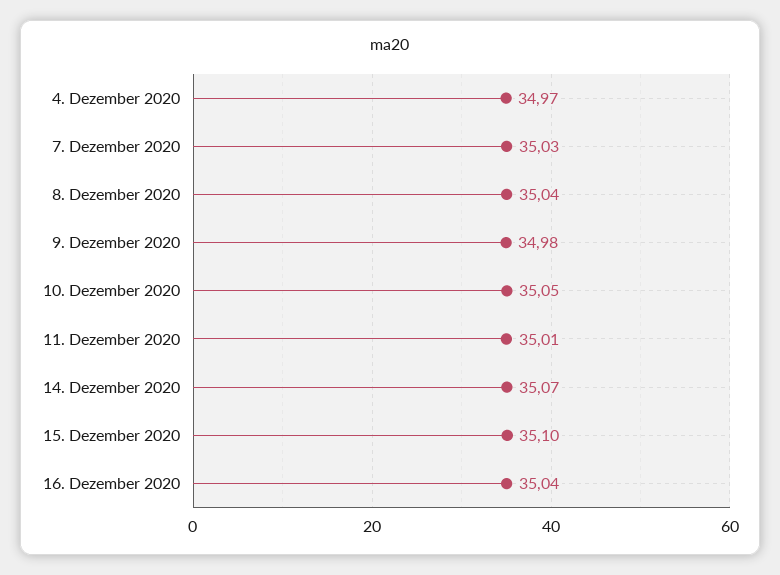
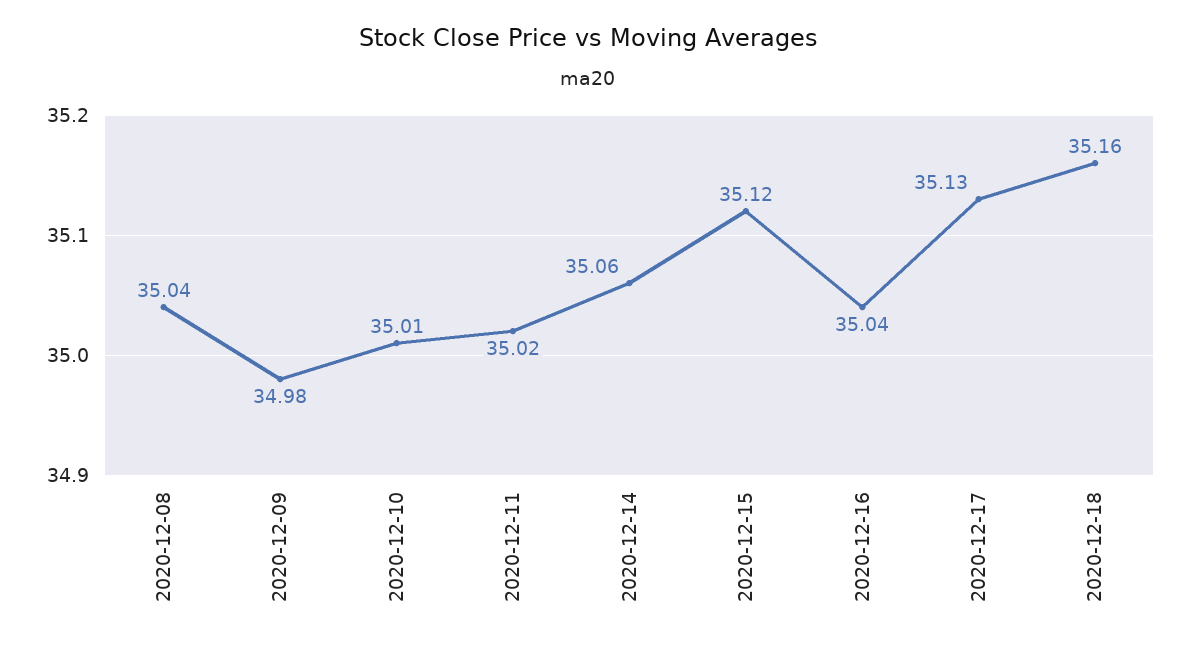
4. Dezember 2020: 34.97 -> none
7. Dezember 2020: 35.03 -> none
10. Dezember 2020: 35.05 -> 35.01
11. Dezember 2020: 35.01 -> 35.02
14. Dezember 2020: 35.07 -> 35.06
15. Dezember 2020: 35.1 -> 35.12
2020-12-17: none -> 35.13
2020-12-18: none -> 35.16

